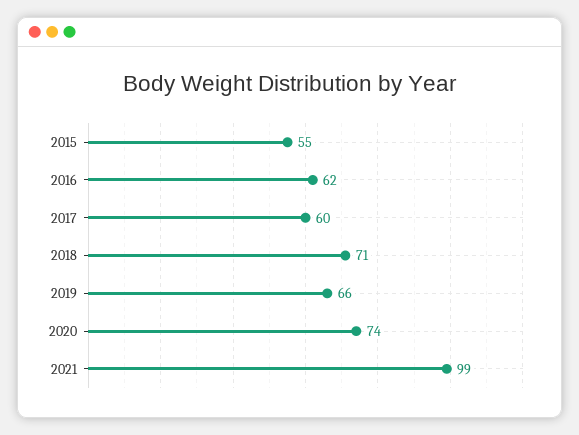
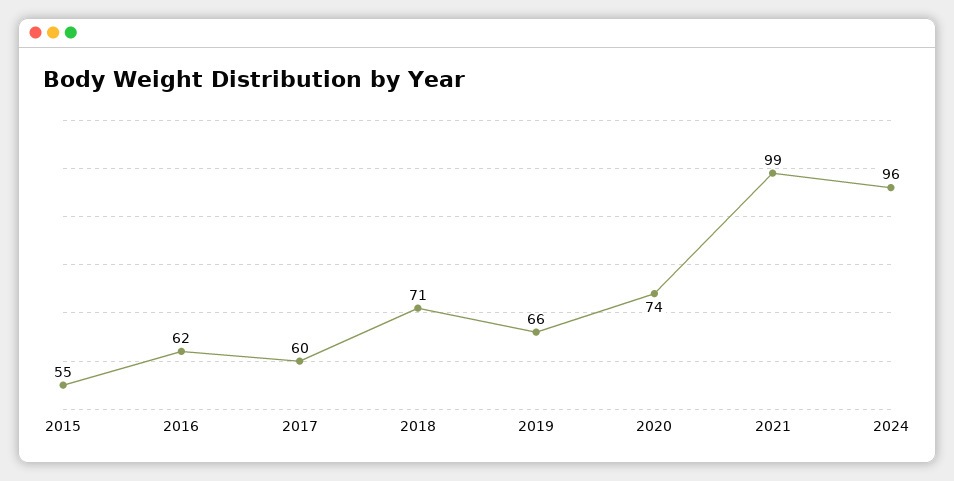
2024: none -> 96

